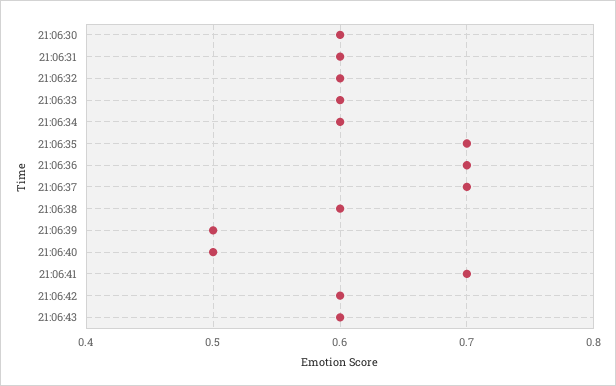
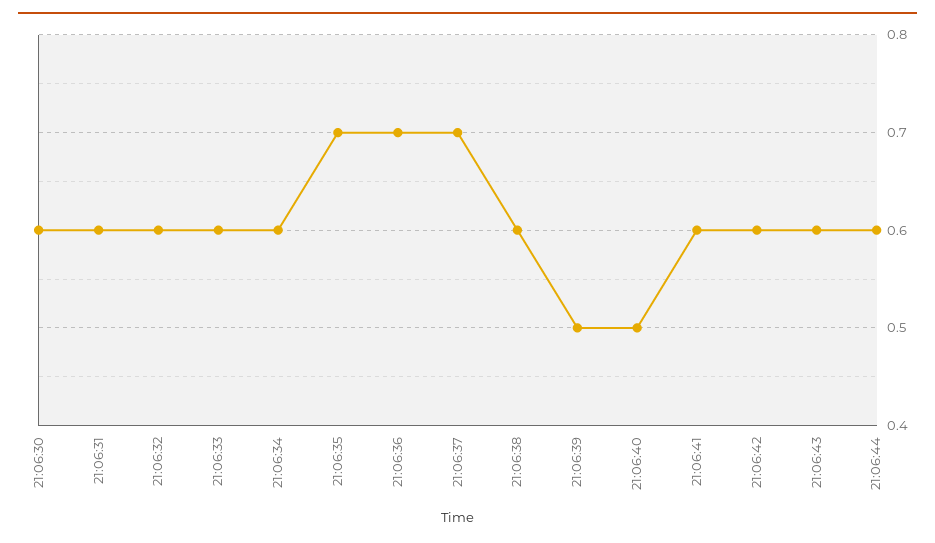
21:06:41: 0.7 -> 0.6
21:06:44: none -> 0.6

